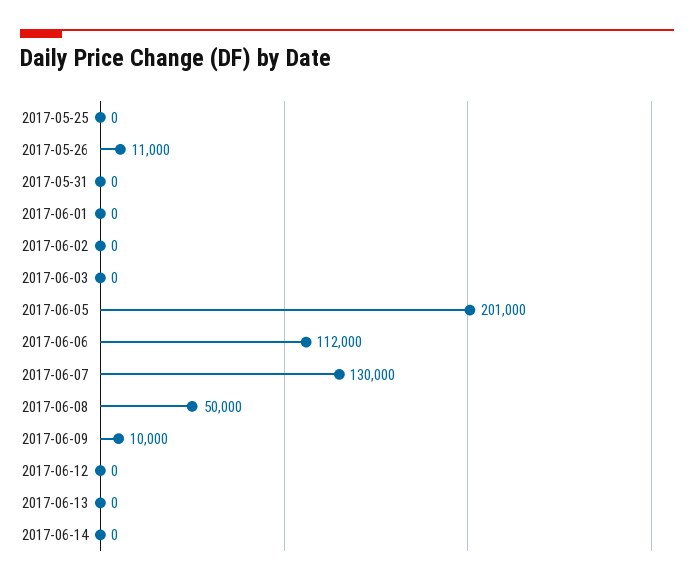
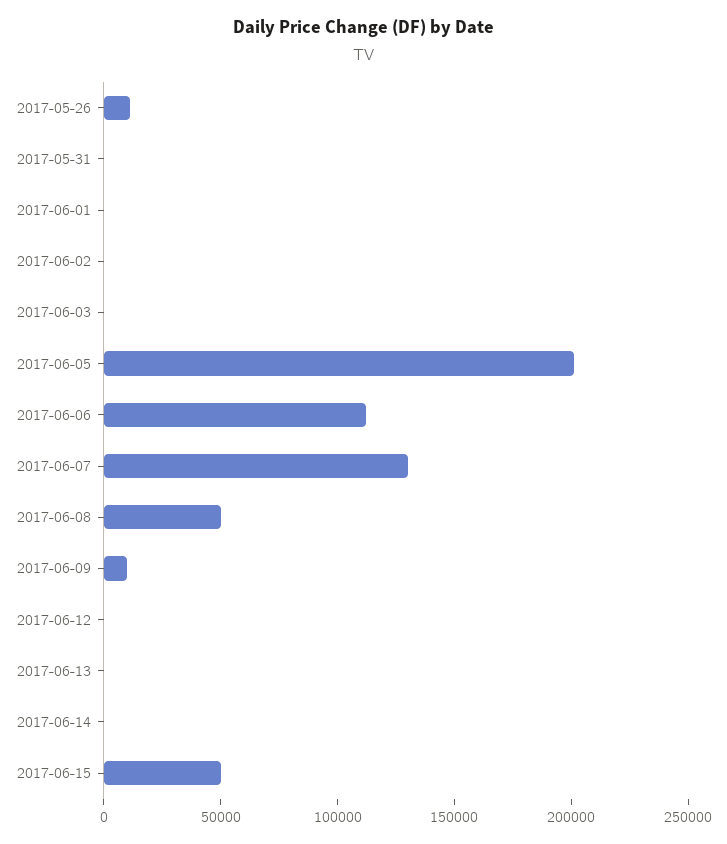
2017-05-25: 0 -> none
2017-06-15: none -> 50000

